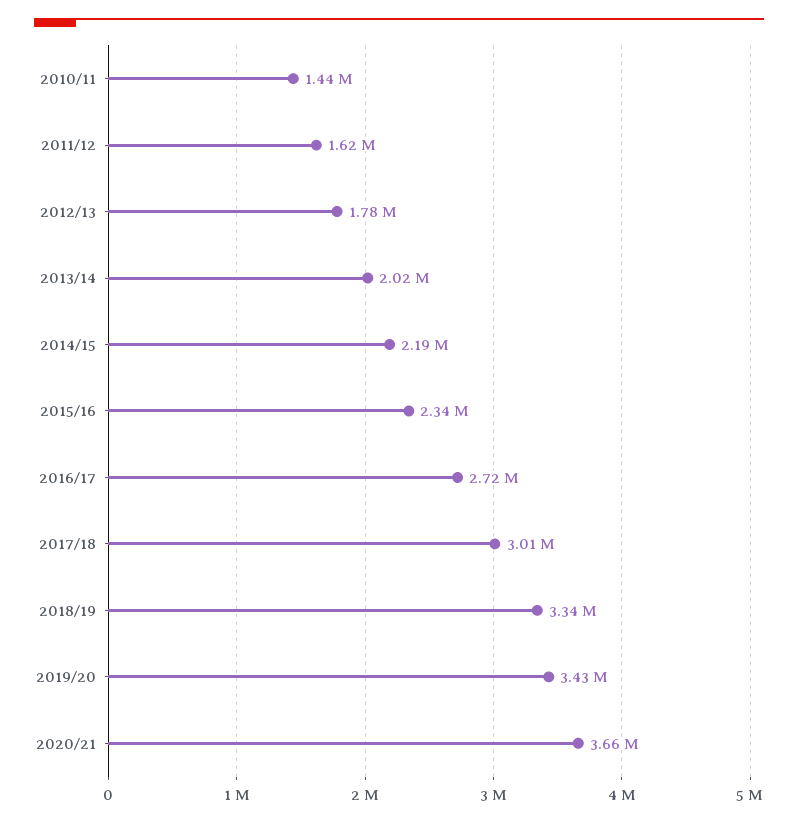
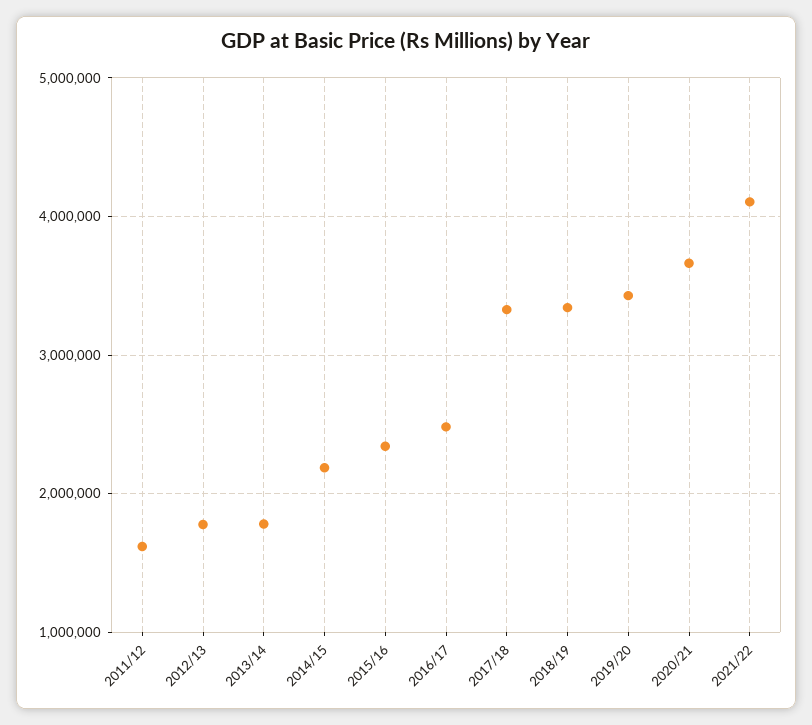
2010/11: 1440000 -> none
2013/14: 2020000 -> 1800000
2016/17: 2720000 -> 2500000
2017/18: 3010000 -> 3300000
2021/22: none -> 4100000

